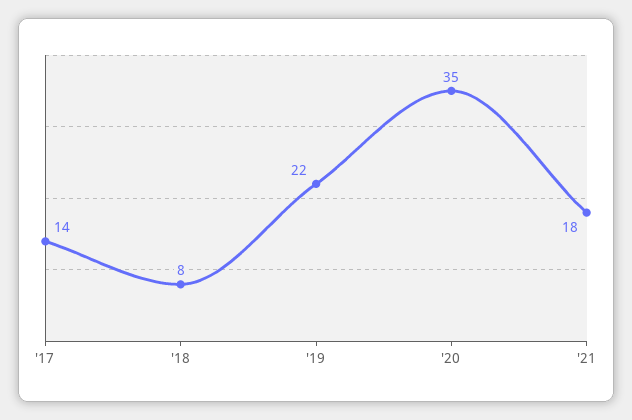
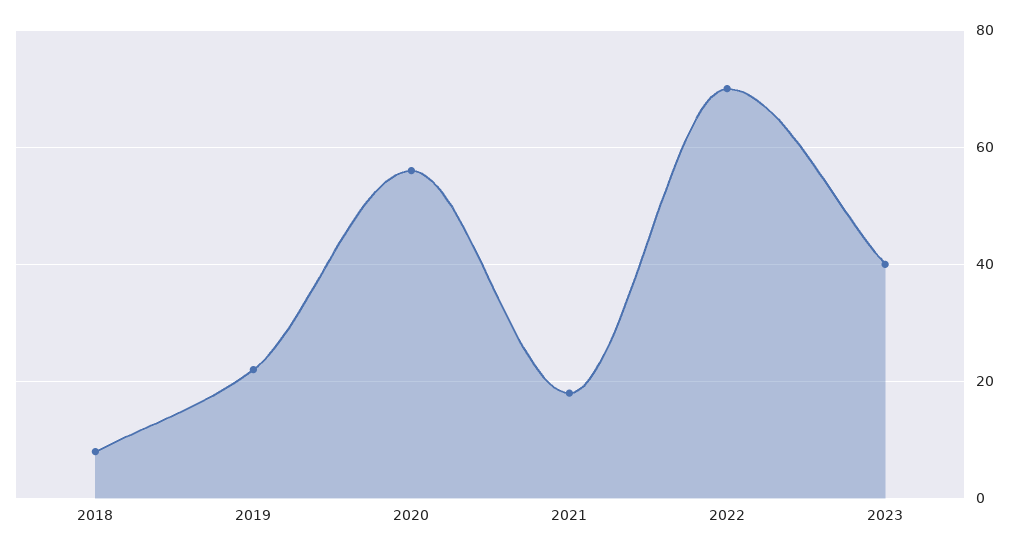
'17: 14 -> none
'20: 35 -> 55
2022: none -> 70
2023: none -> 40

